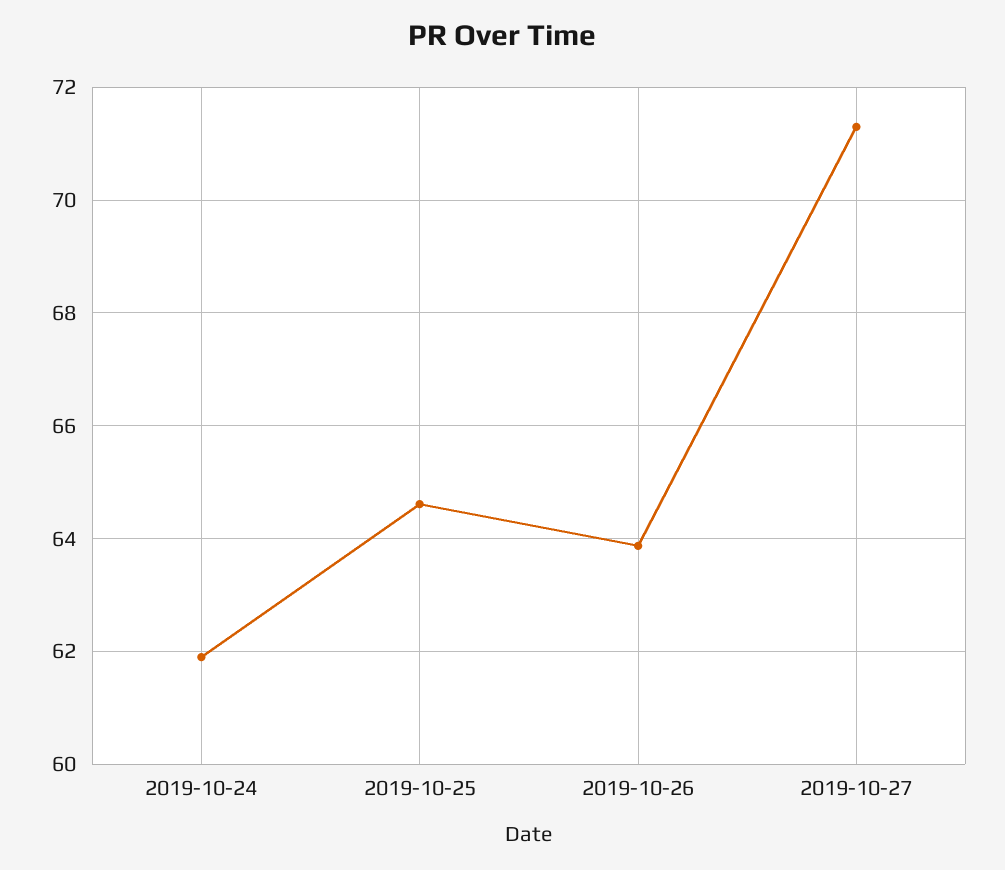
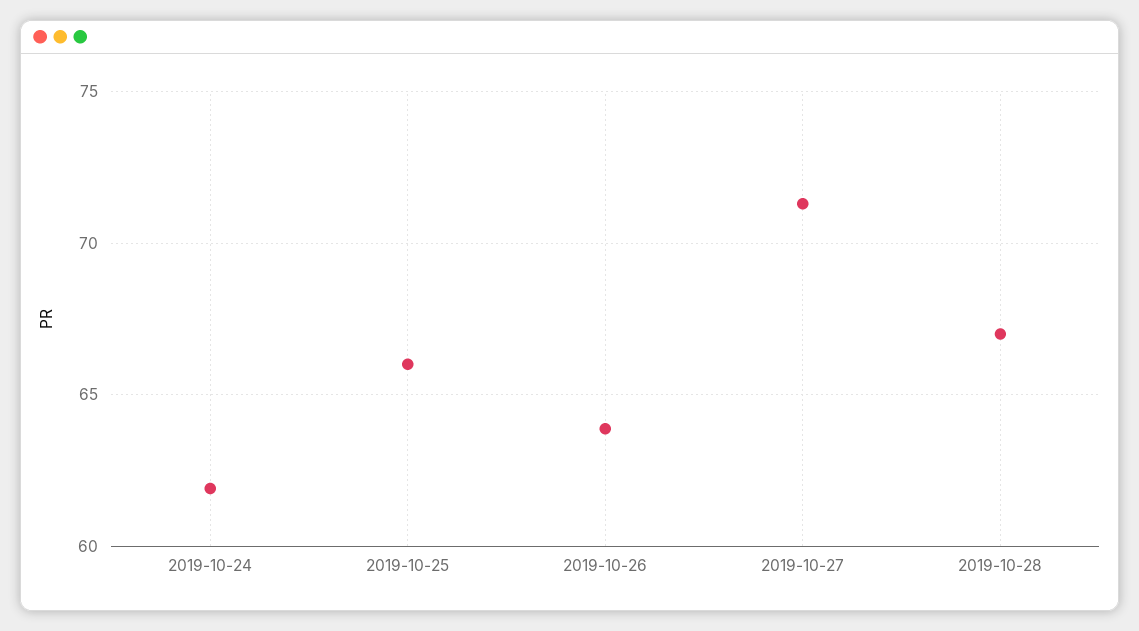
2019-10-25: 64.6 -> 66
2019-10-28: none -> 67

